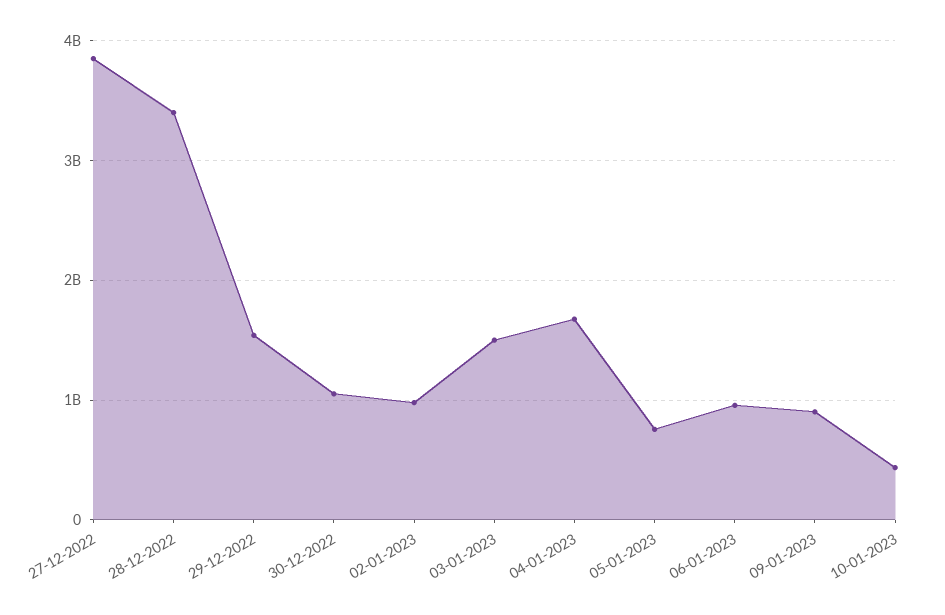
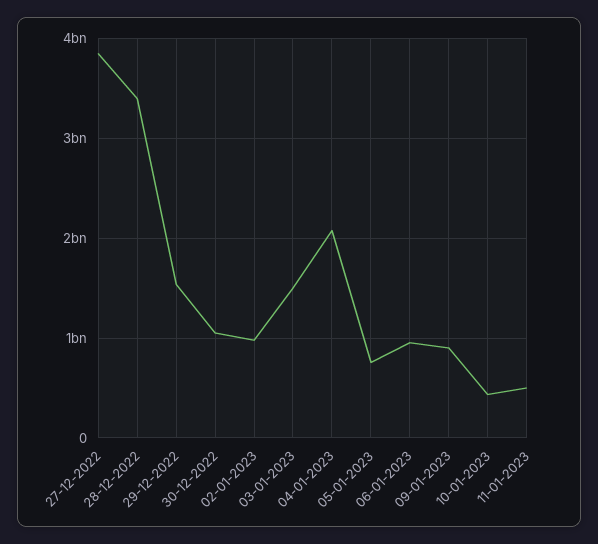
04-01-2023: 1700000000 -> 2100000000
11-01-2023: none -> 500000000

